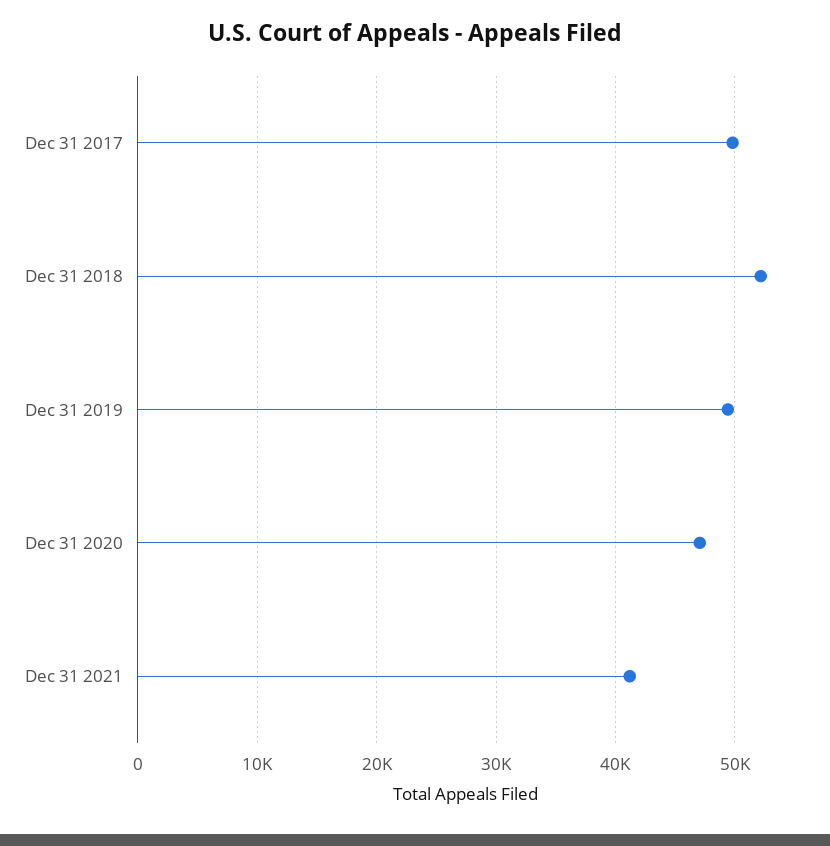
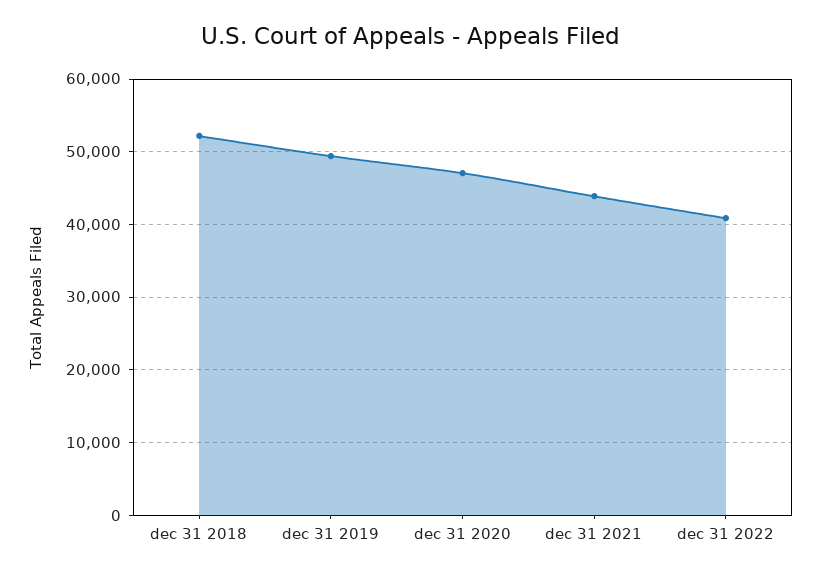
Dec 31 2017: 50000 -> none
Dec 31 2021: 41000 -> 44000
dec 31 2022: none -> 41000

